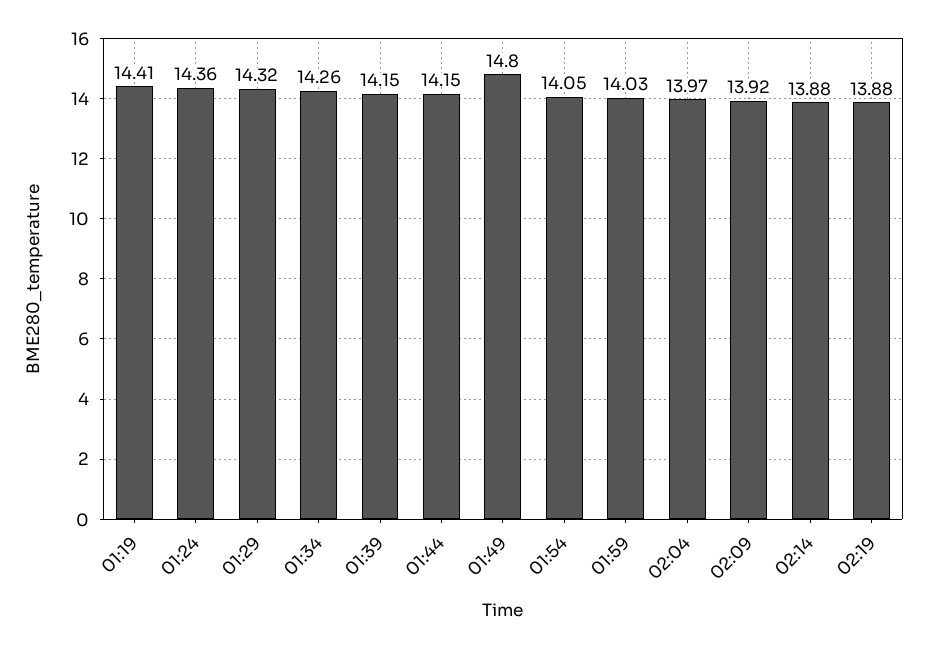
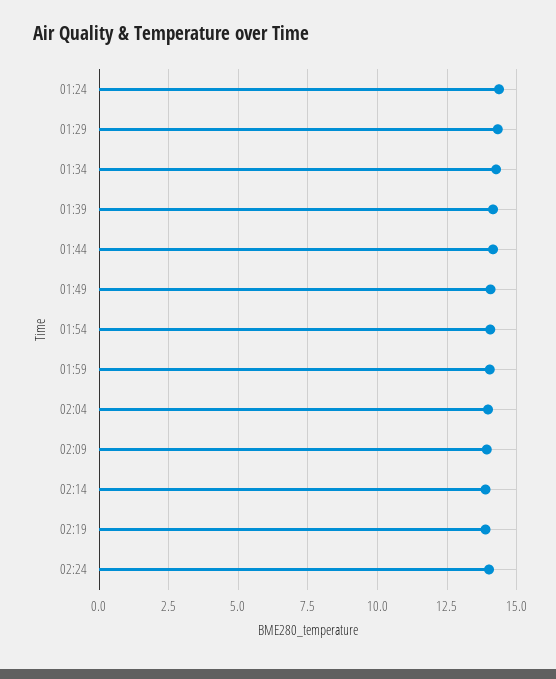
01:19: 14.41 -> none
01:49: 14.8 -> 14
02:24: none -> 14

